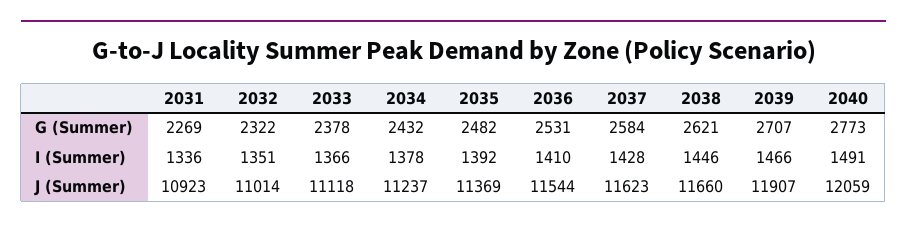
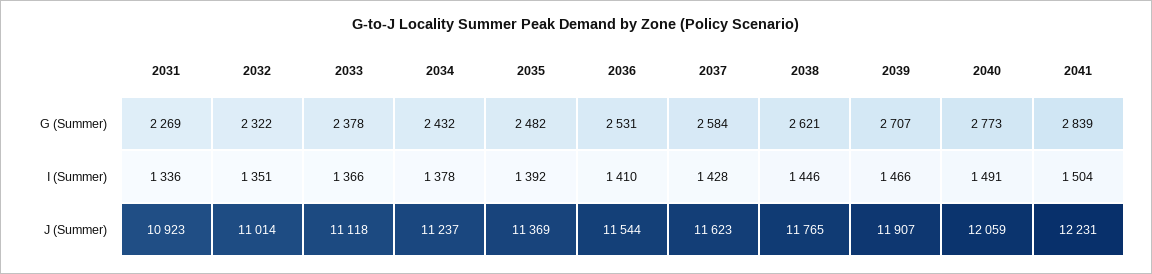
2038, J (Summer): 11660 -> 11765
2041, G (Summer): none -> 2839
2041, I (Summer): none -> 1504
2041, J (Summer): none -> 12231

